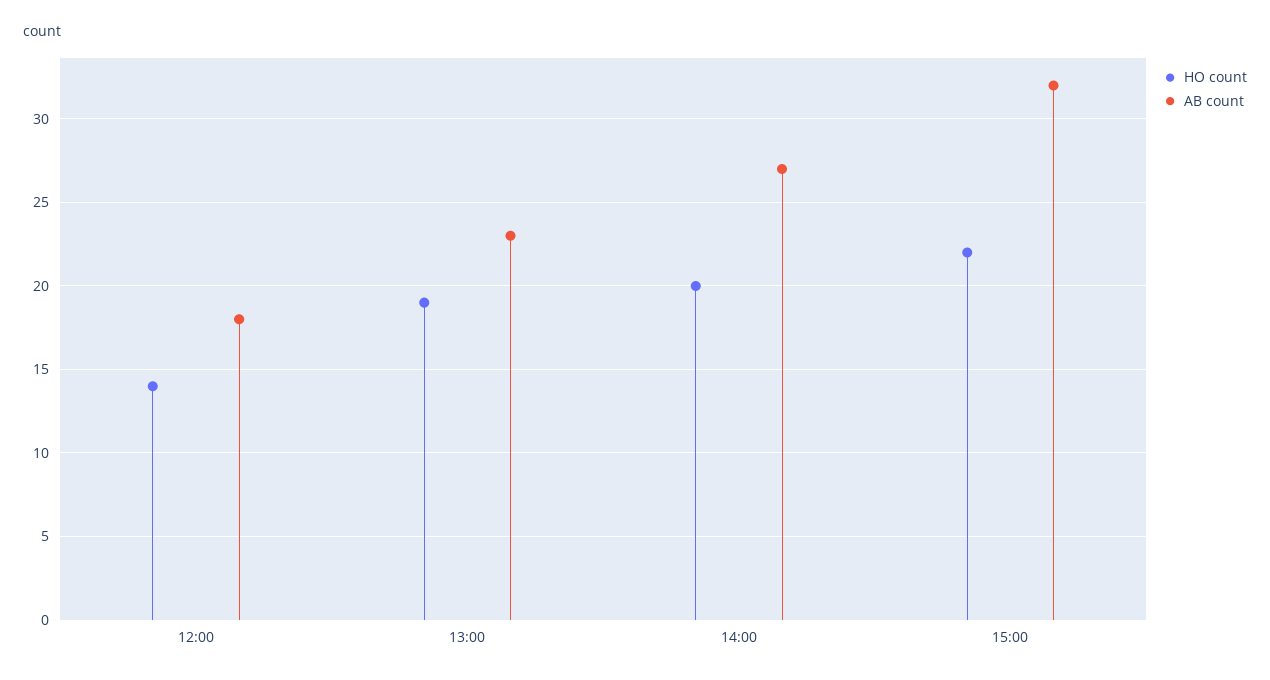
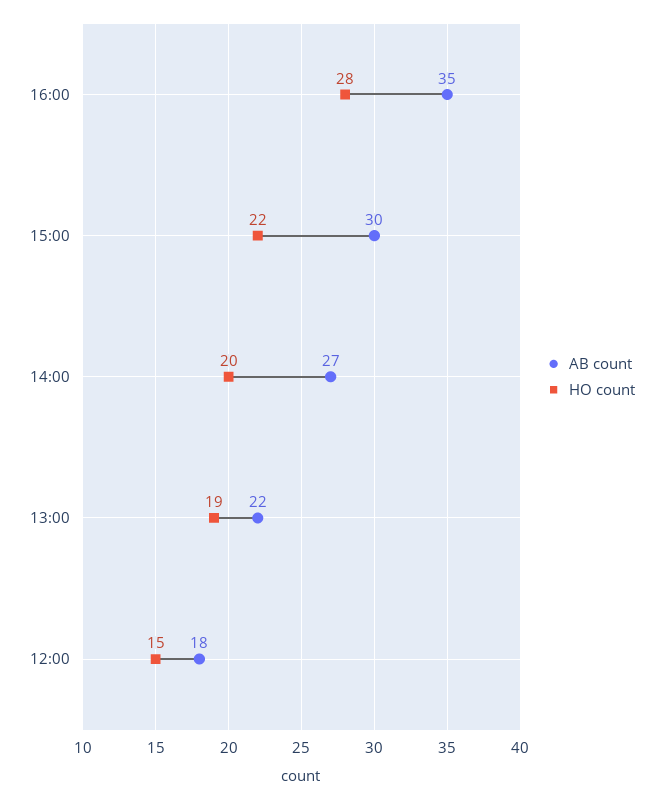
HO count, 12:00: 14 -> 15
AB count, 13:00: 23 -> 22
AB count, 15:00: 32 -> 30
AB count, 16:00: none -> 35
HO count, 16:00: none -> 28

